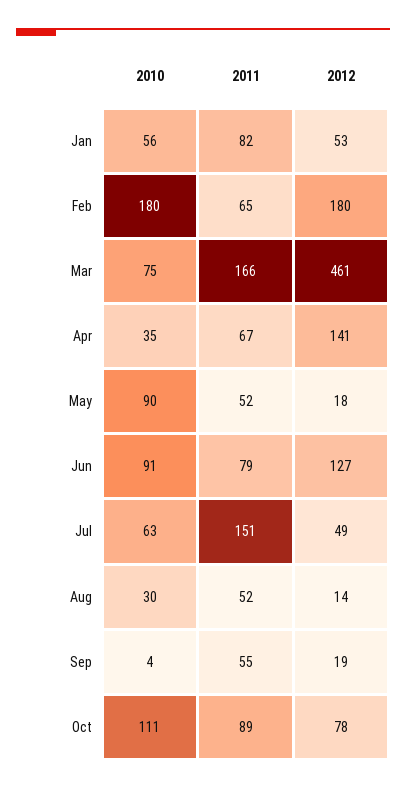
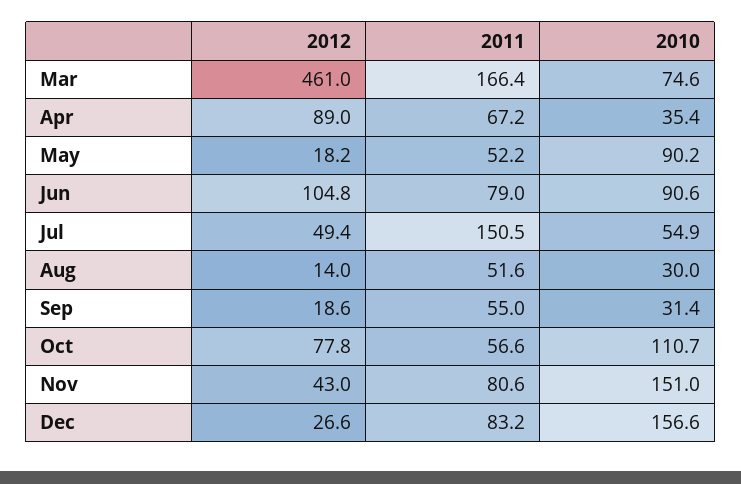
2010, Jan: 56 -> none
2011, Jan: 82 -> none
2012, Jan: 53 -> none
2010, Feb: 180 -> none
2011, Feb: 65 -> none
2012, Feb: 180 -> none
2012, Apr: 141 -> 89
2012, Jun: 127 -> 104.8
2010, Jul: 63 -> 54.9
2010, Sep: 4 -> 31.4
2011, Oct: 89 -> 56.6
2012, Nov: none -> 43
2011, Nov: none -> 80.6
2010, Nov: none -> 151
2012, Dec: none -> 26.6
2011, Dec: none -> 83.2
2010, Dec: none -> 156.6

